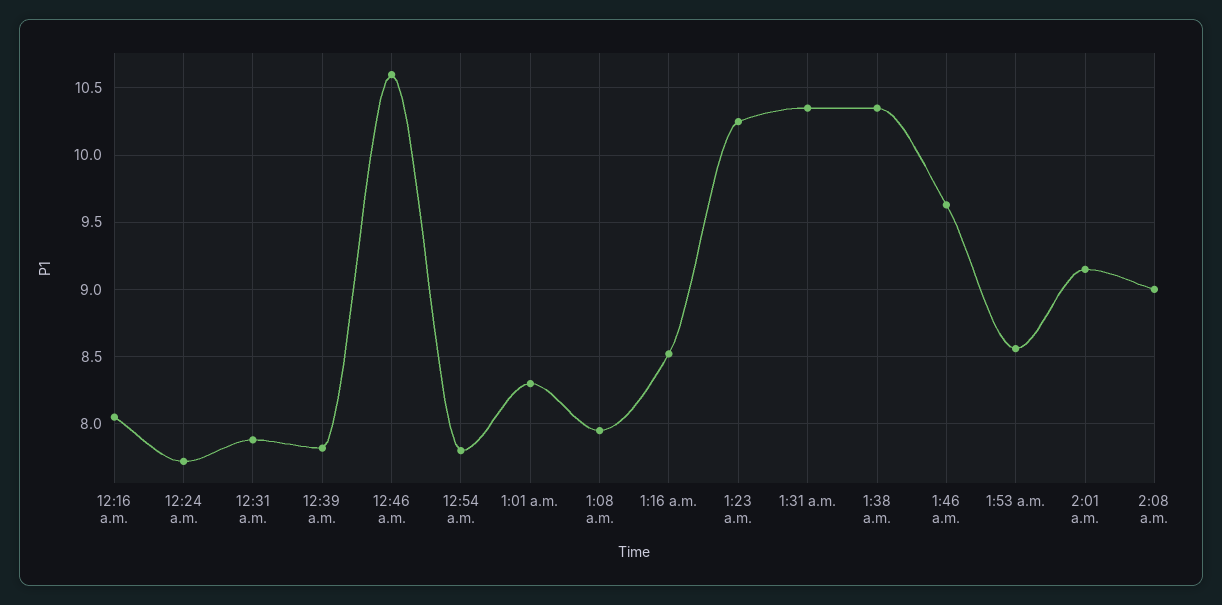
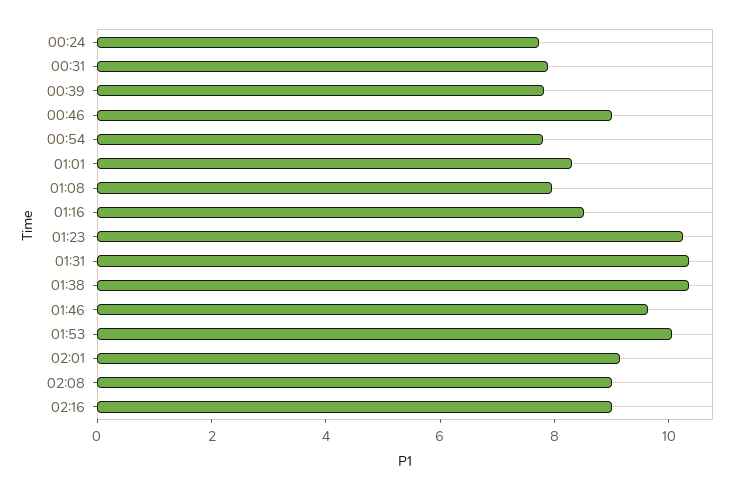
12:16 a.m.: 8.05 -> none
12:46 a.m.: 10.6 -> 9
1:53 a.m.: 8.55 -> 10
02:16: none -> 9

